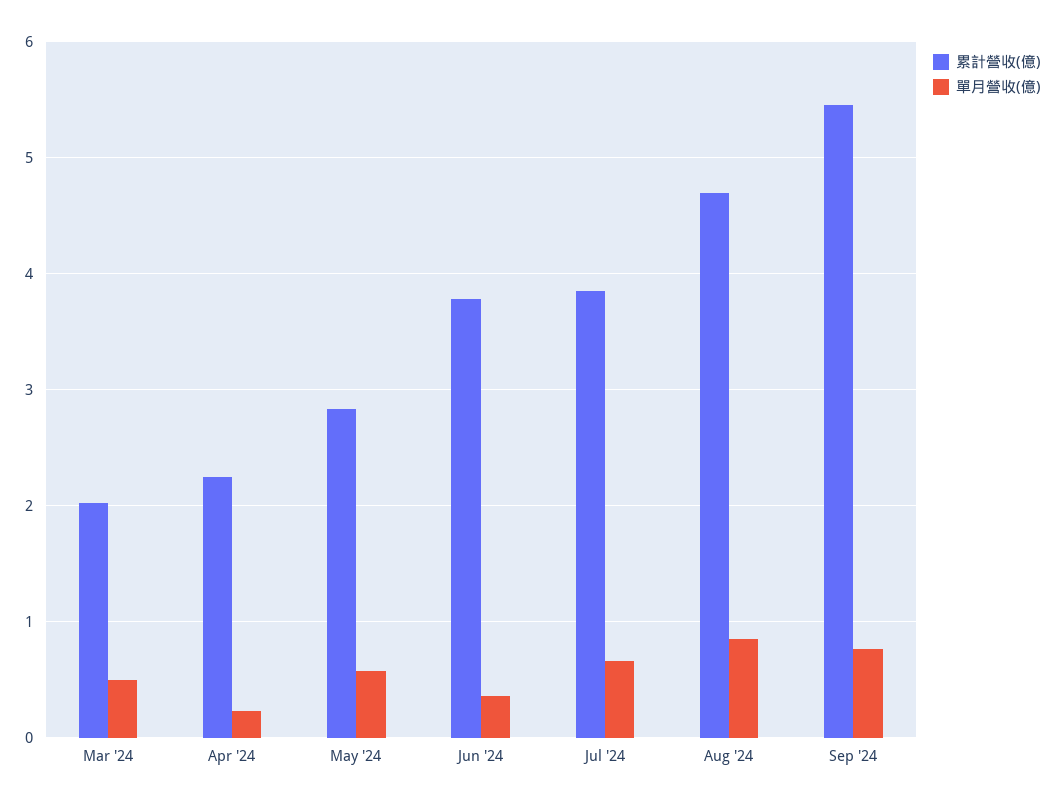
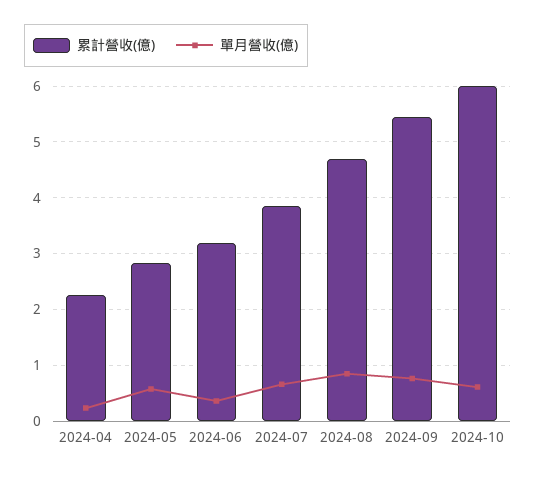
累計營收(億), Mar '24: 2 -> none
單月營收(億), Mar '24: 0.5 -> none
累計營收(億), Jun '24: 3.8 -> 3.2
累計營收(億), 2024-10: none -> 6
單月營收(億), 2024-10: none -> 0.6

